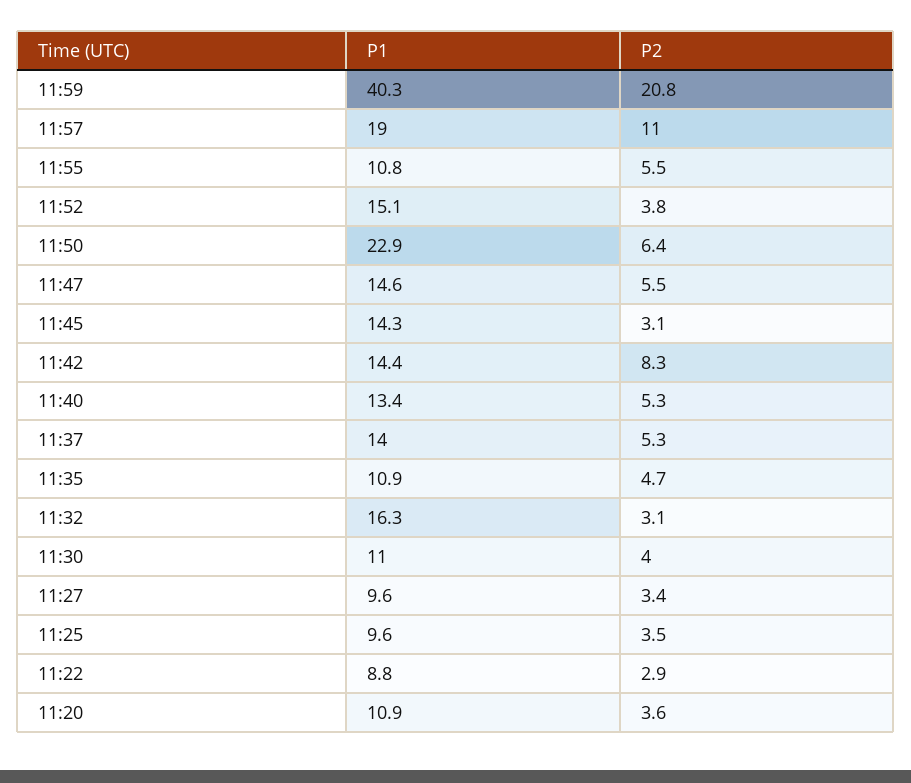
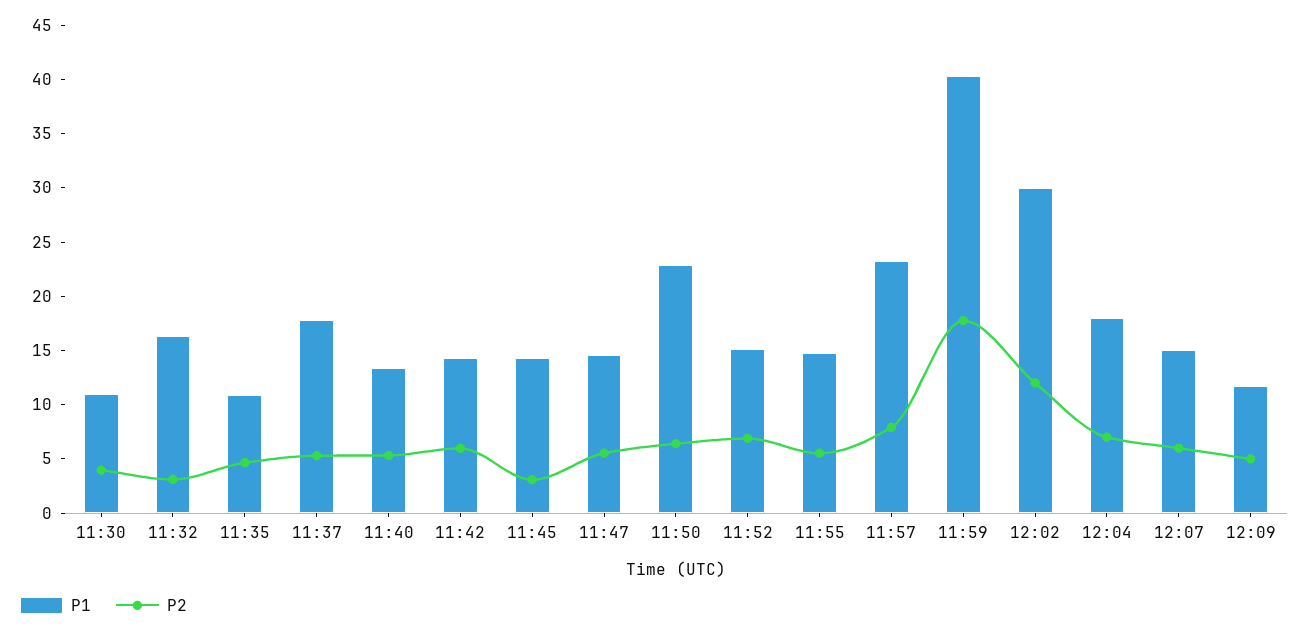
P2, 11:59: 20.8 -> 18
P1, 11:57: 19 -> 23
P2, 11:57: 11 -> 8
P1, 11:55: 10.8 -> 15
P2, 11:52: 3.8 -> 7
P2, 11:42: 8.3 -> 6
P1, 11:37: 14 -> 18
P1, 11:27: 9.6 -> none
P2, 11:27: 3.4 -> none
P1, 11:25: 9.6 -> none
P2, 11:25: 3.5 -> none
P1, 11:22: 8.8 -> none
P2, 11:22: 2.9 -> none
P1, 11:20: 10.9 -> none
P2, 11:20: 3.6 -> none
P1, 12:02: none -> 30
P2, 12:02: none -> 12
P1, 12:04: none -> 18
P2, 12:04: none -> 7
P1, 12:07: none -> 15
P2, 12:07: none -> 6
P1, 12:09: none -> 12
P2, 12:09: none -> 5

